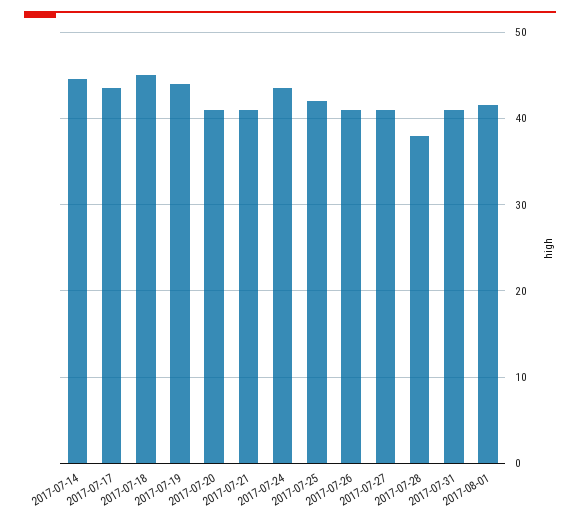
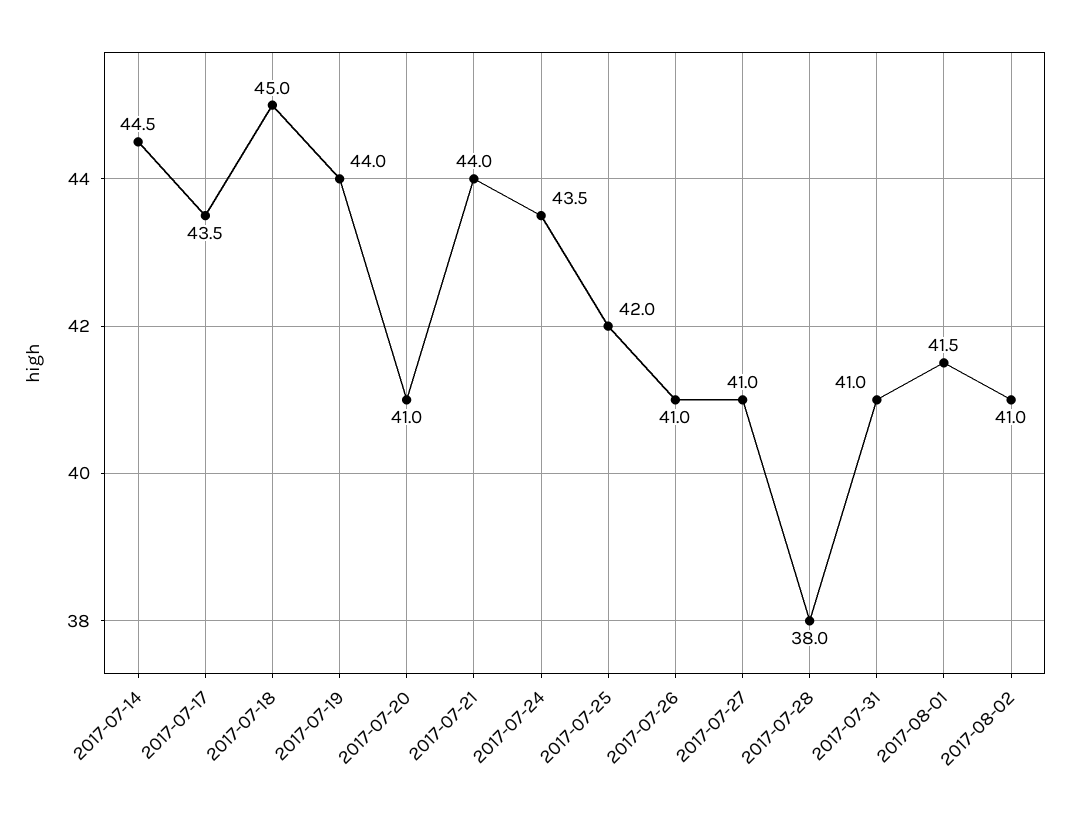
2017-07-21: 41 -> 44
2017-08-02: none -> 41

